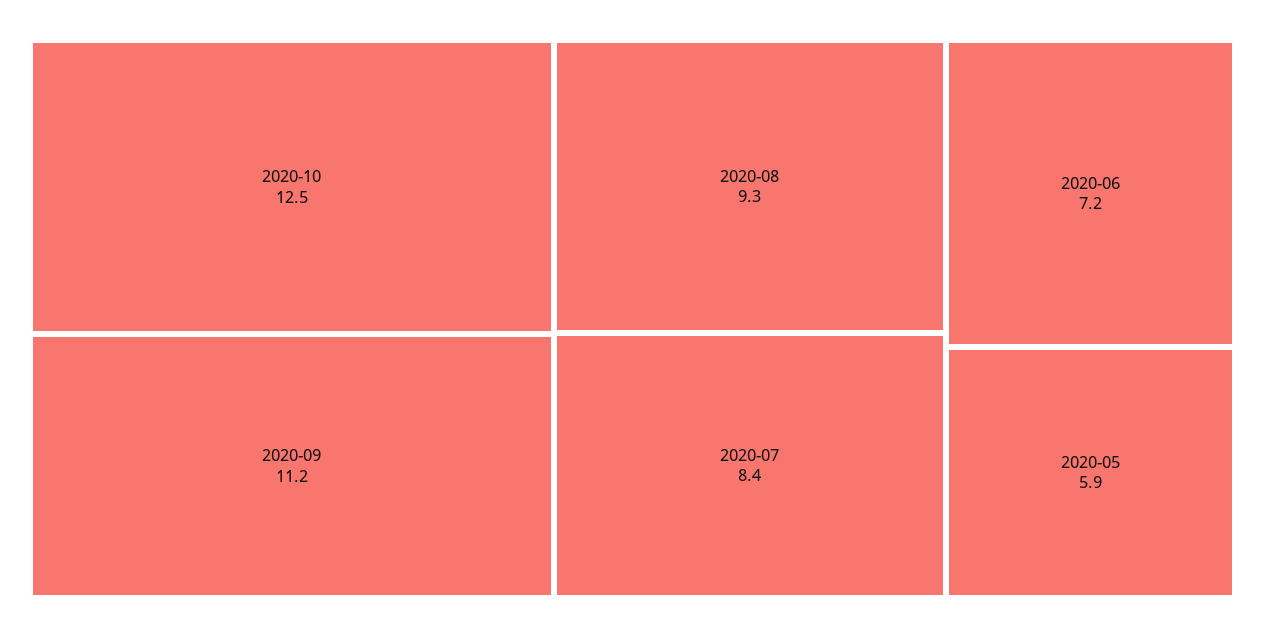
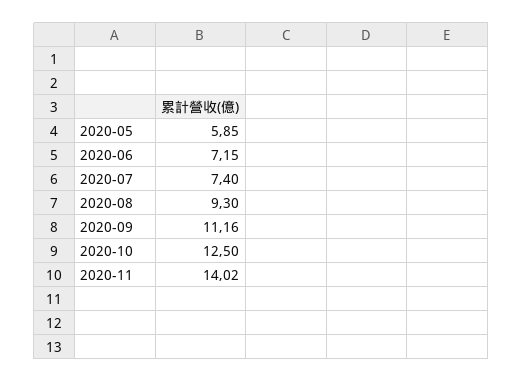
2020-07: 8.4 -> 7.4
2020-11: none -> 14.02

